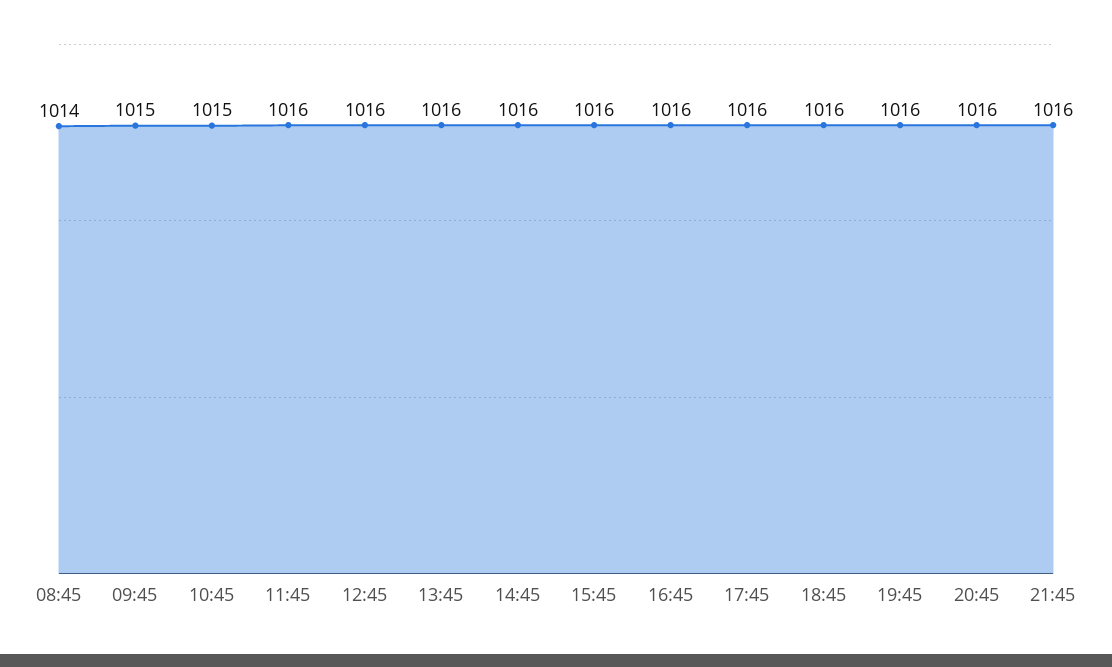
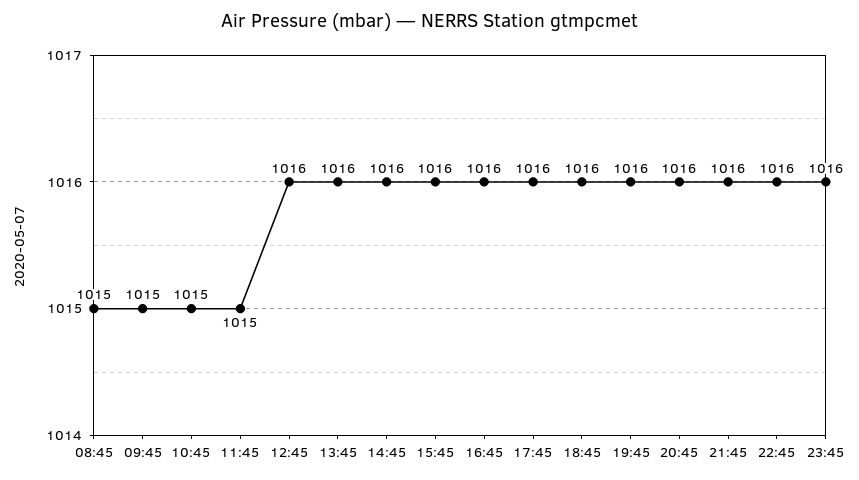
08:45: 1014 -> 1015
11:45: 1016 -> 1015
22:45: none -> 1016
23:45: none -> 1016

